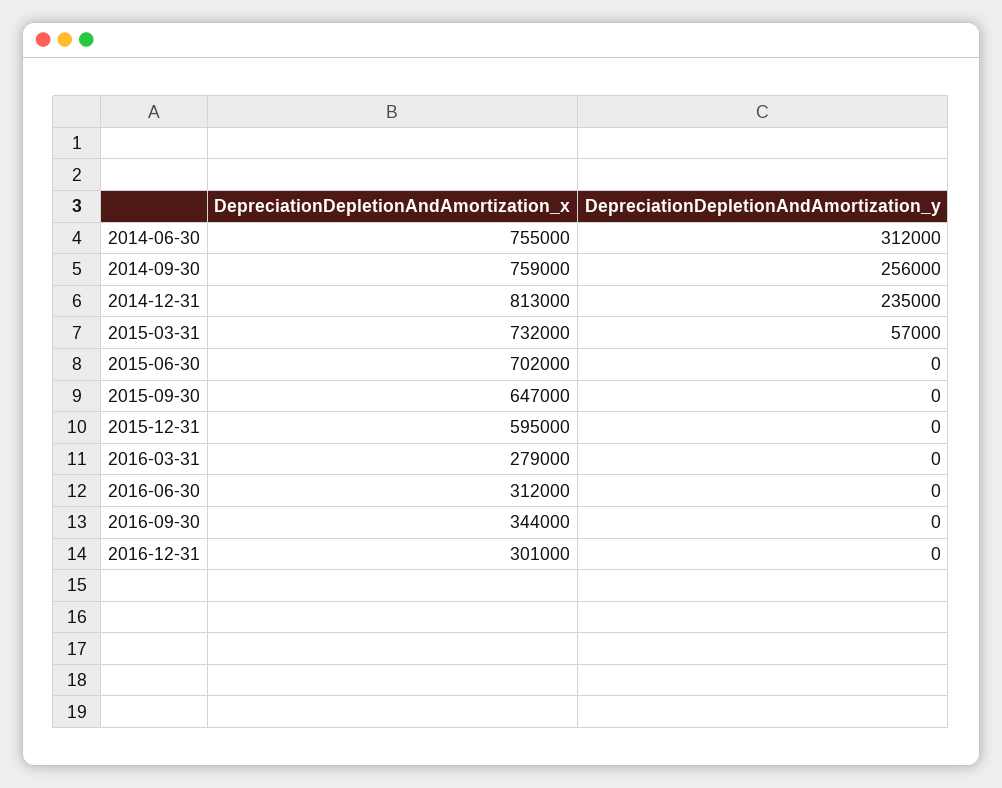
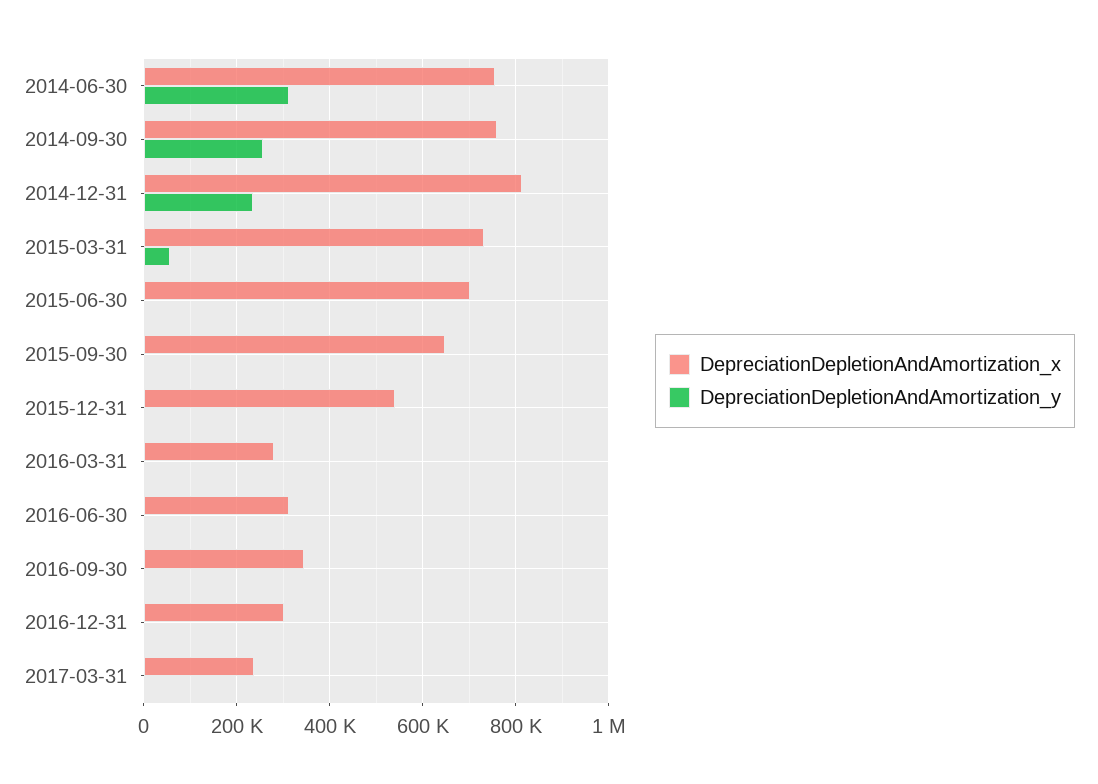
DepreciationDepletionAndAmortization_x, 2015-12-31: 595000 -> 540000
DepreciationDepletionAndAmortization_x, 2017-03-31: none -> 240000
DepreciationDepletionAndAmortization_y, 2017-03-31: none -> 0

